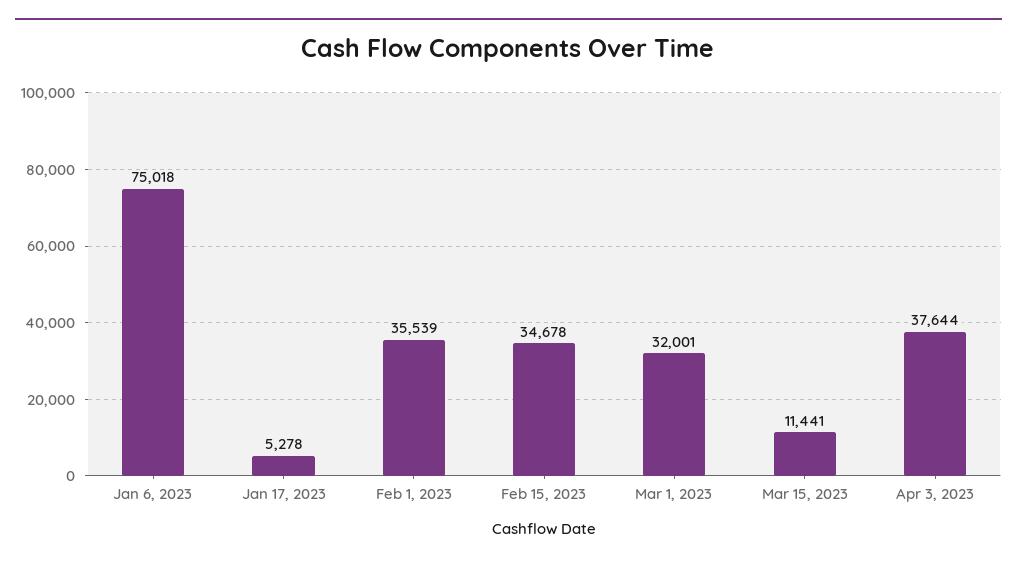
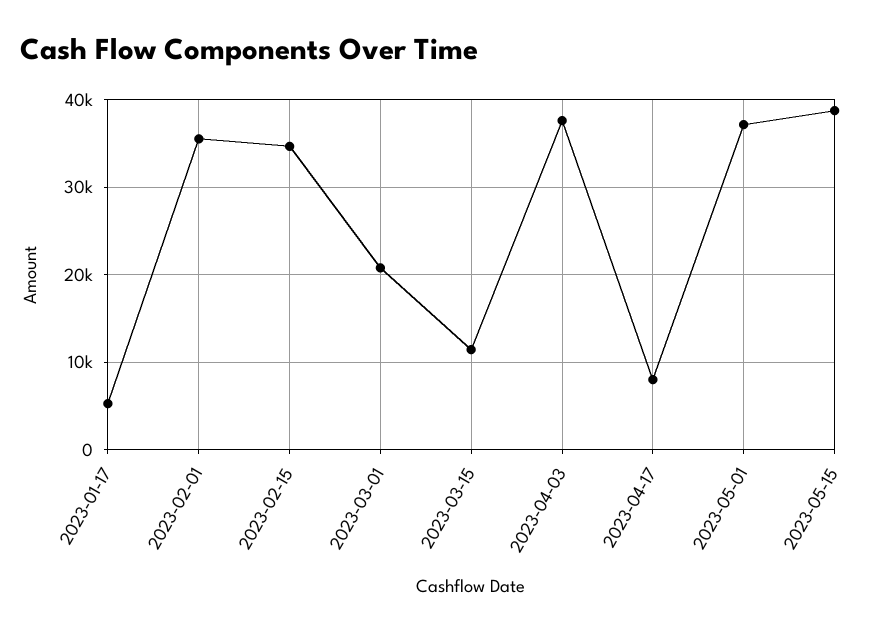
Jan 6, 2023: 75018 -> none
Mar 1, 2023: 32001 -> 21000
2023-04-17: none -> 8000
2023-05-01: none -> 37000
2023-05-15: none -> 39000

